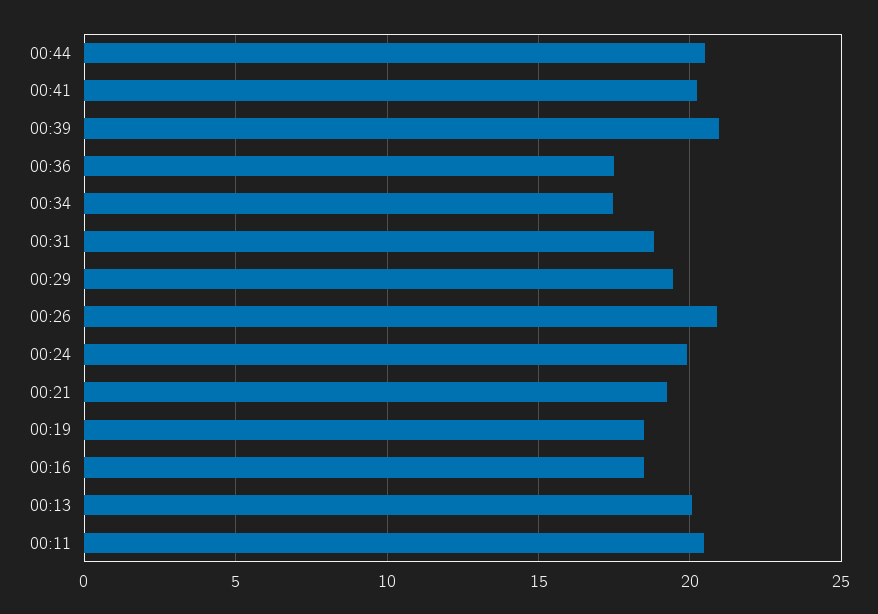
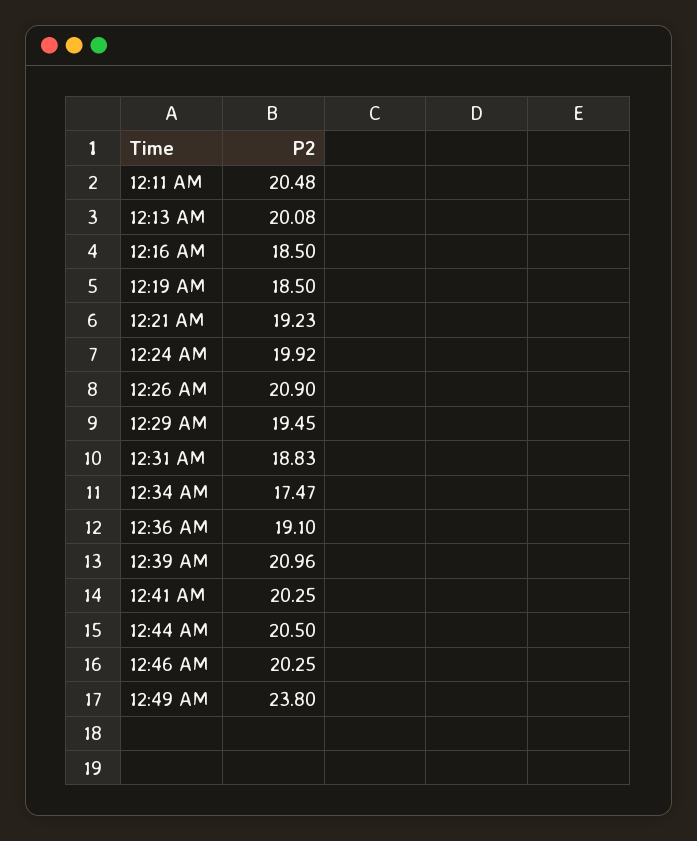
00:36: 17.5 -> 19.1
12:46 AM: none -> 20.25
12:49 AM: none -> 23.8

